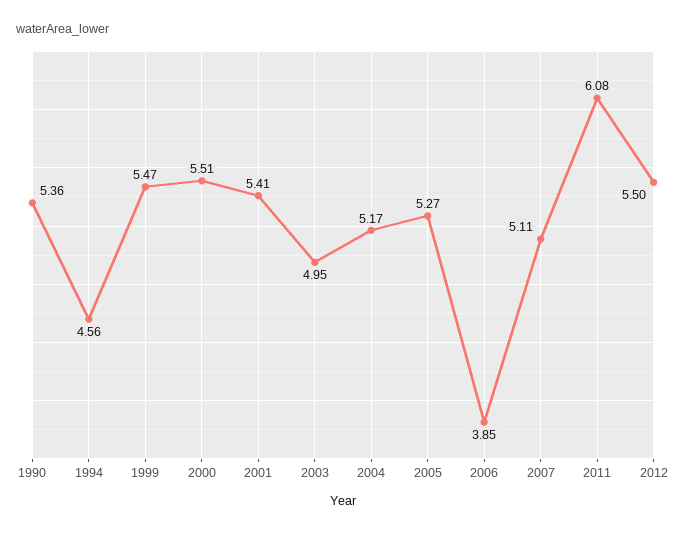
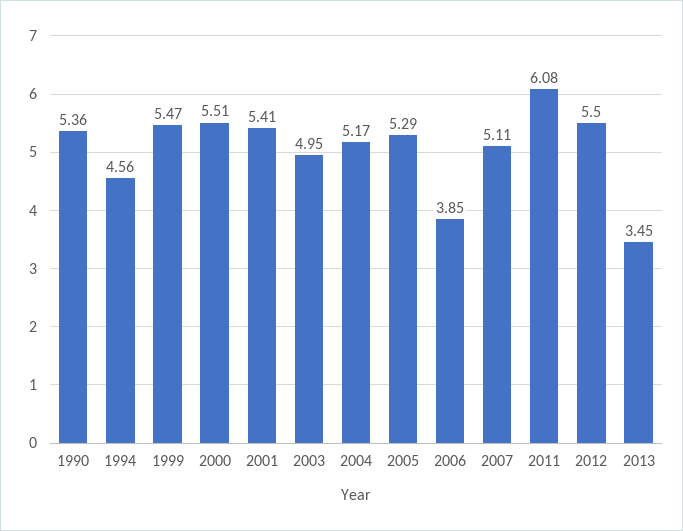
2005: 5.27 -> 5.29
2013: none -> 3.45

